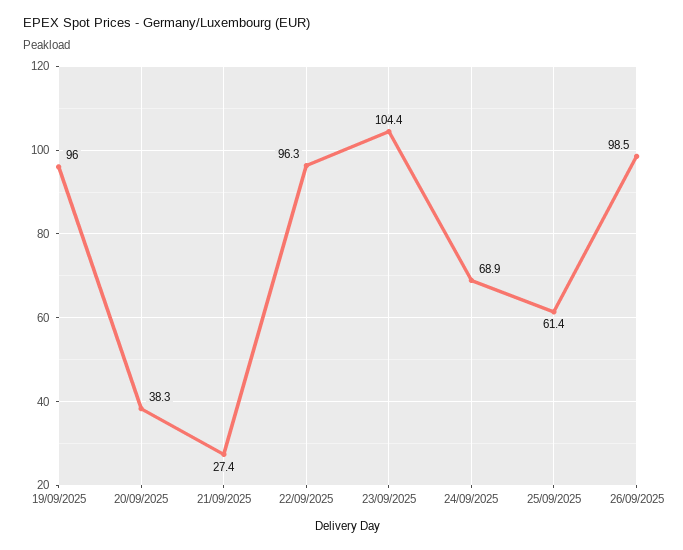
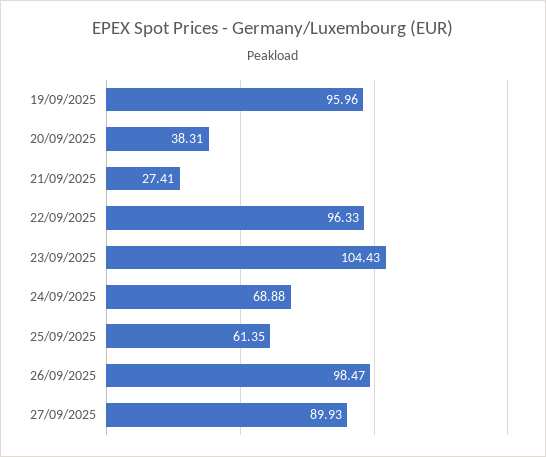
27/09/2025: none -> 89.93

